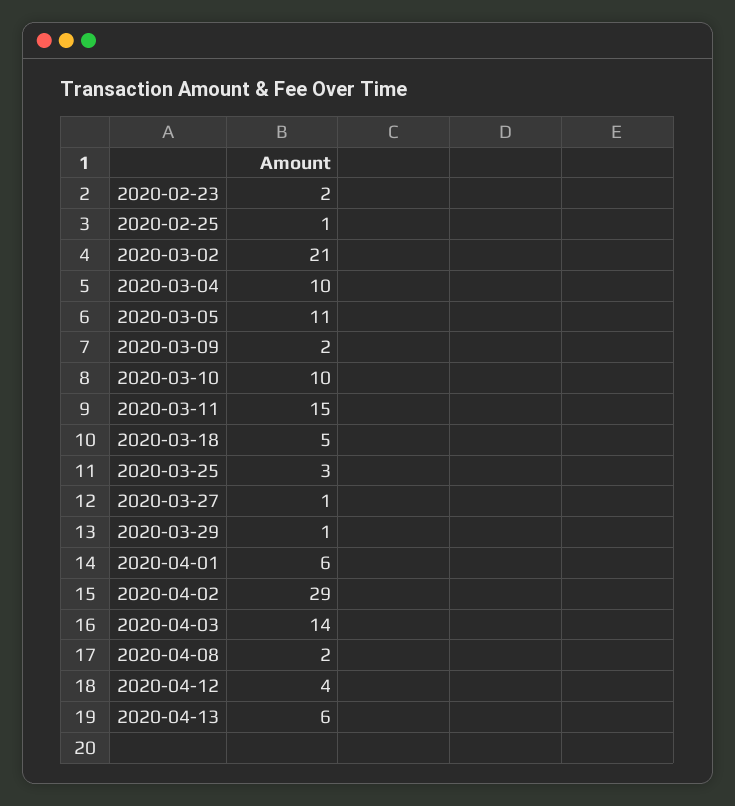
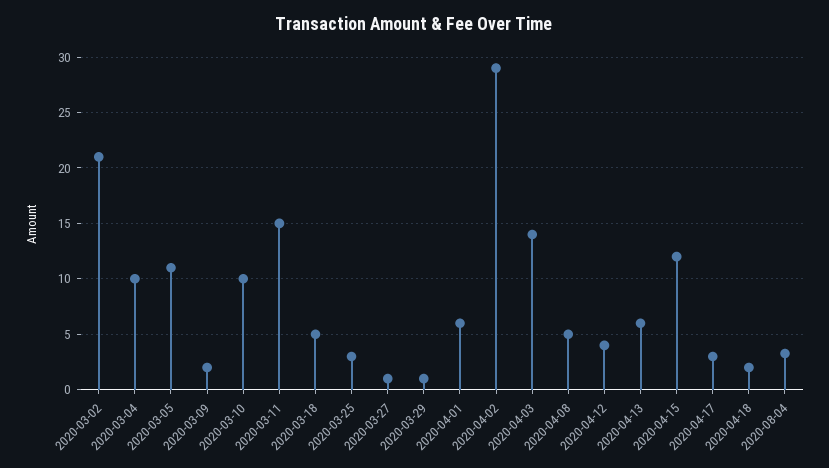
2020-02-23: 2 -> none
2020-02-25: 1 -> none
2020-04-08: 2 -> 5
2020-04-15: none -> 12
2020-04-17: none -> 3
2020-04-18: none -> 2
2020-08-04: none -> 3

